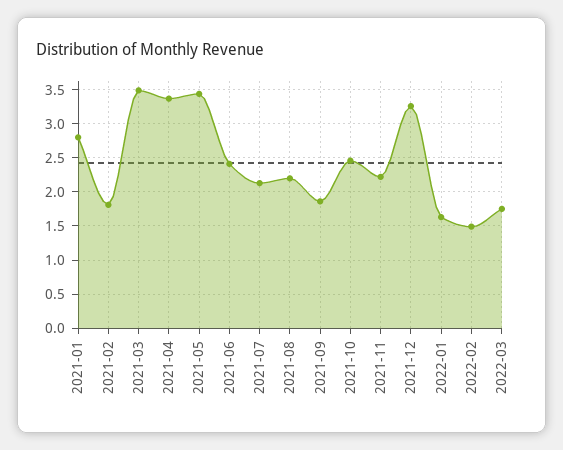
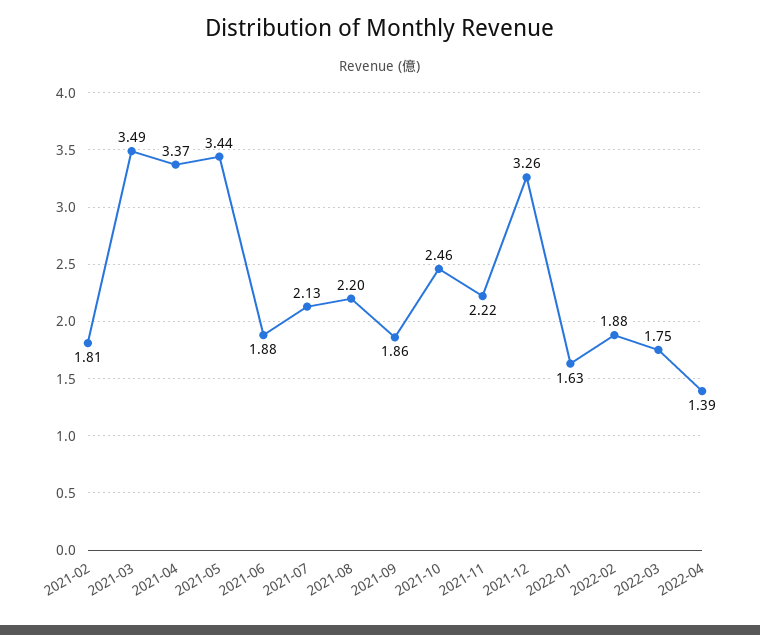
2021-01: 2.8 -> none
2021-06: 2.4 -> 1.88
2022-02: 1.5 -> 1.88
2022-04: none -> 1.39

